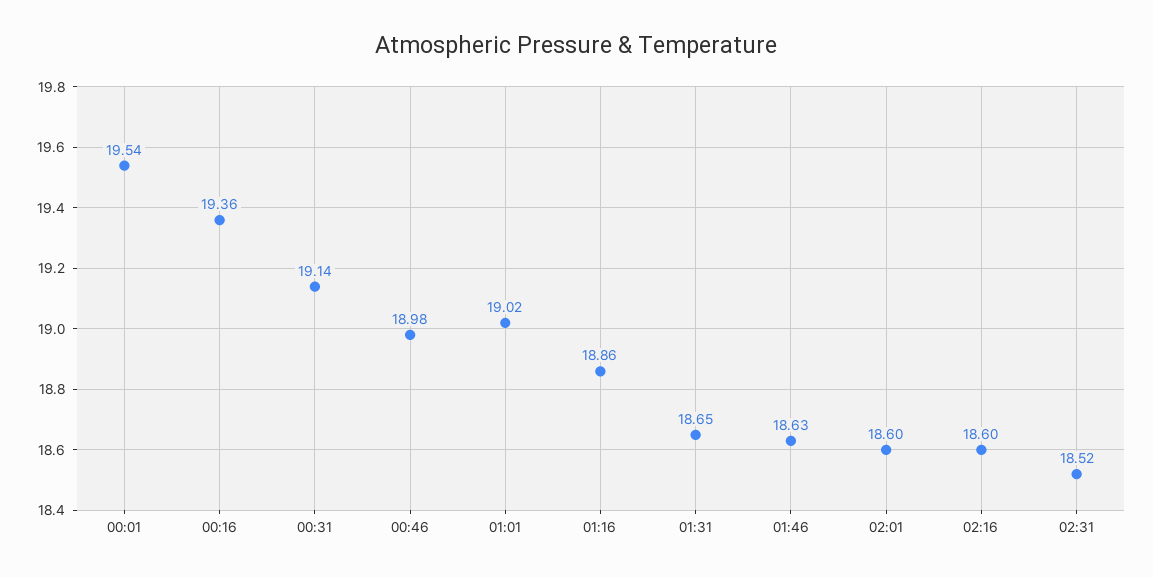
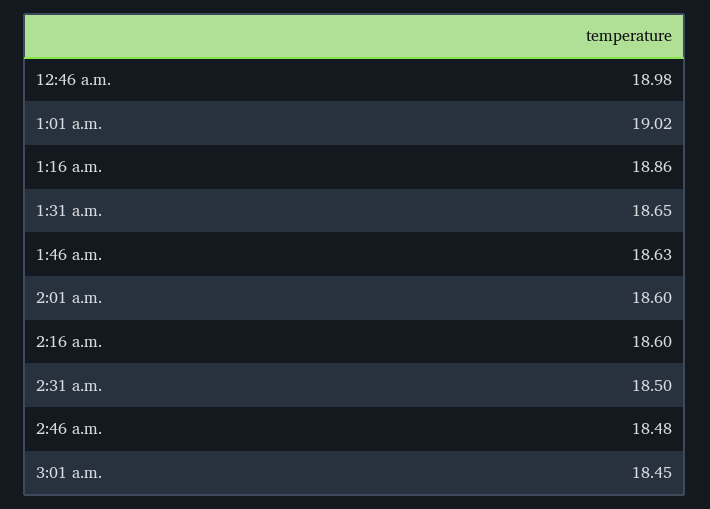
00:01: 19.54 -> none
00:16: 19.36 -> none
00:31: 19.14 -> none
02:31: 18.52 -> 18.5
2:46 a.m.: none -> 18.48
3:01 a.m.: none -> 18.45

